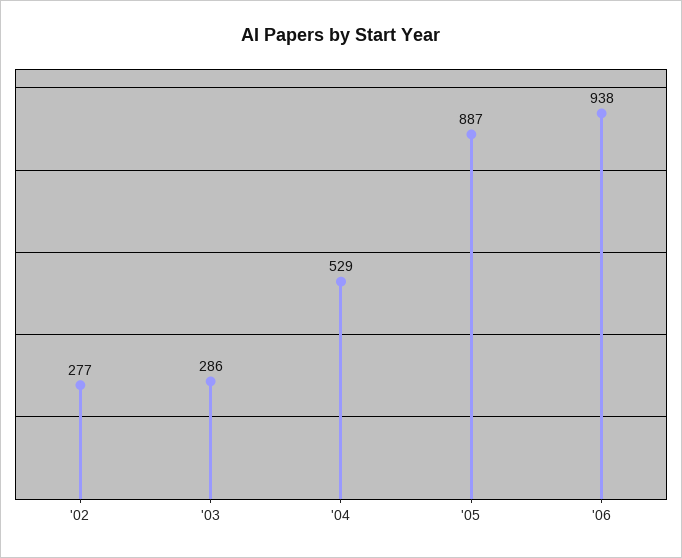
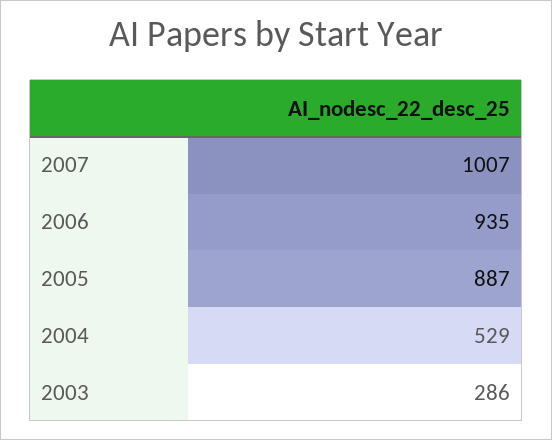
'02: 277 -> none
'06: 938 -> 935
2007: none -> 1007

